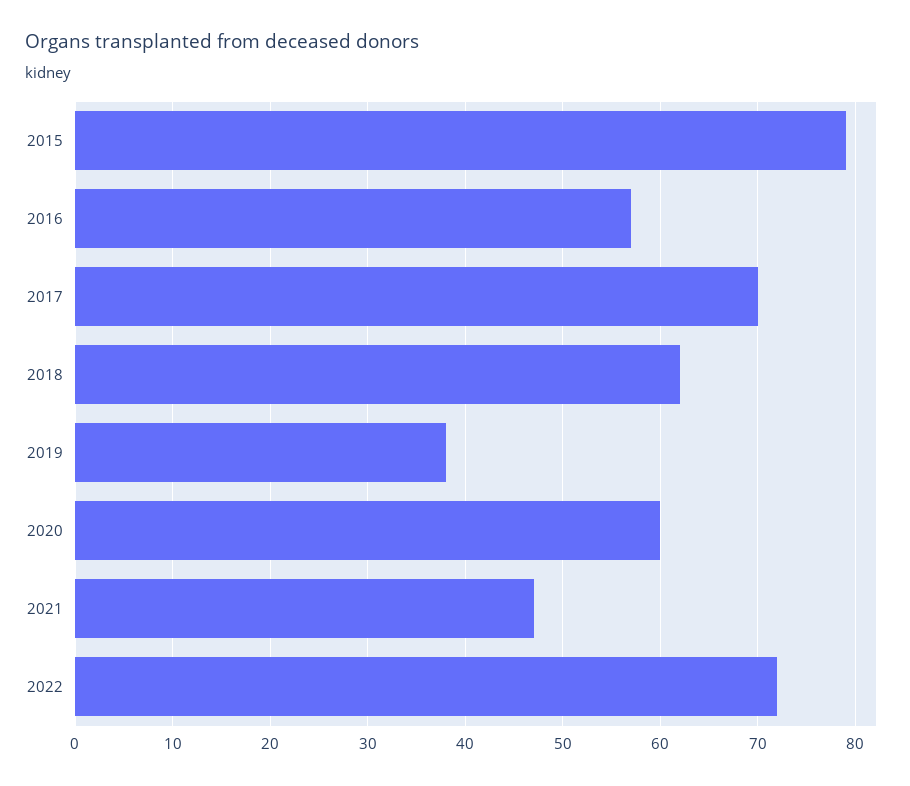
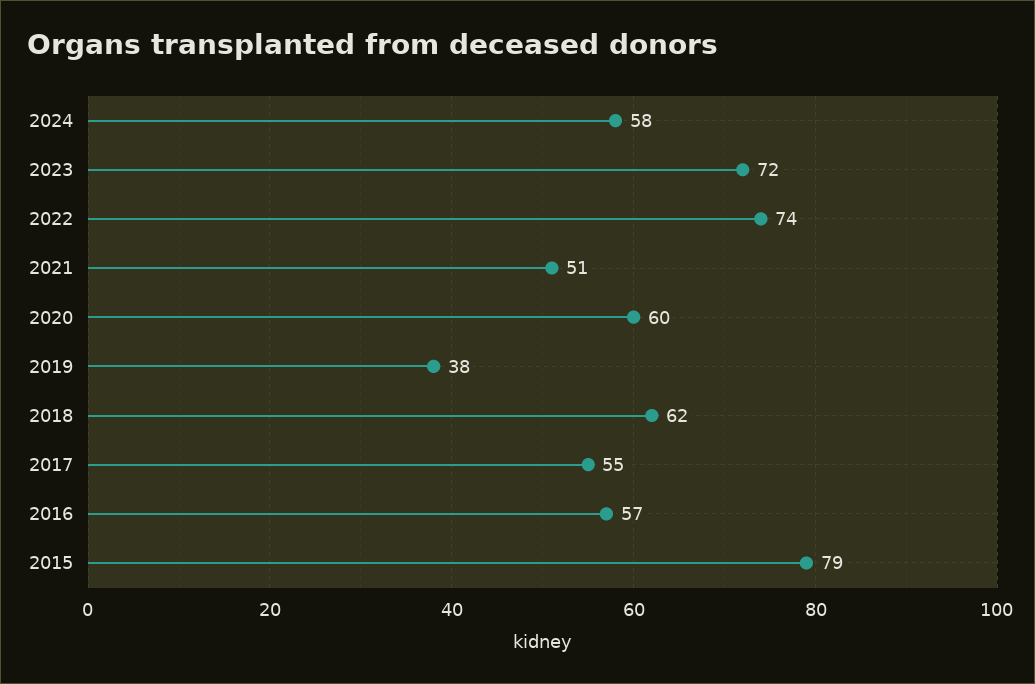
2017: 70 -> 55
2021: 47 -> 51
2022: 72 -> 74
2024: none -> 58
2023: none -> 72

